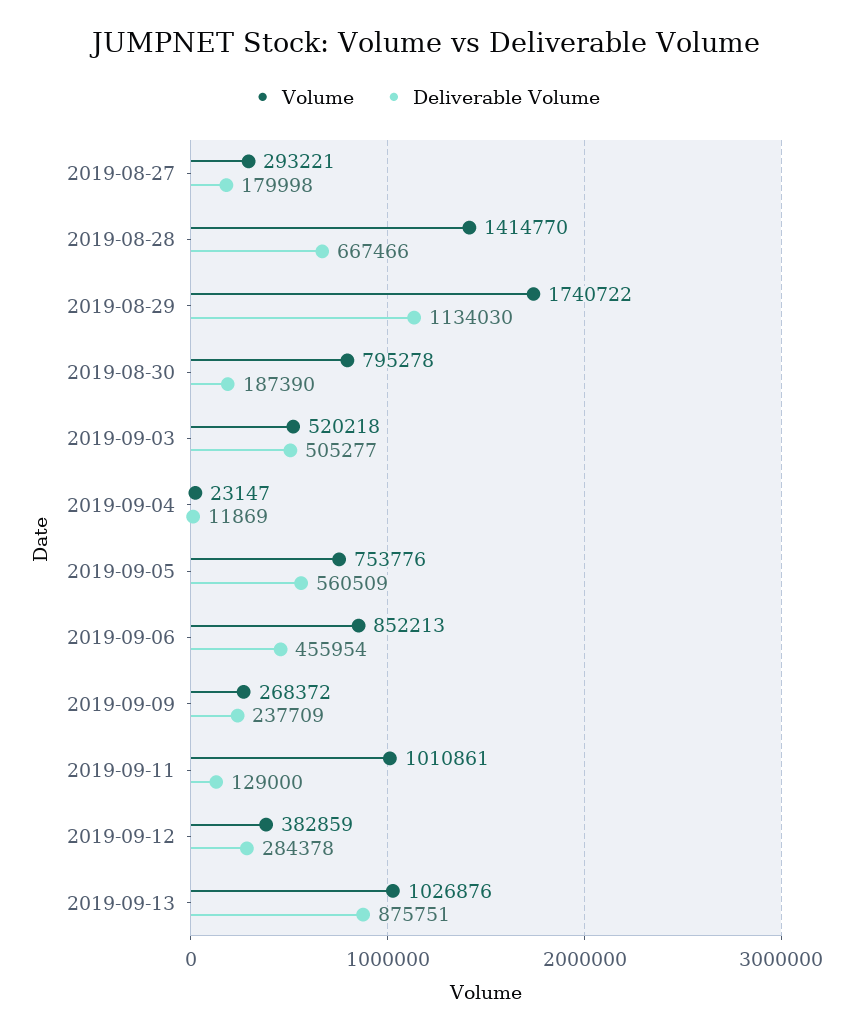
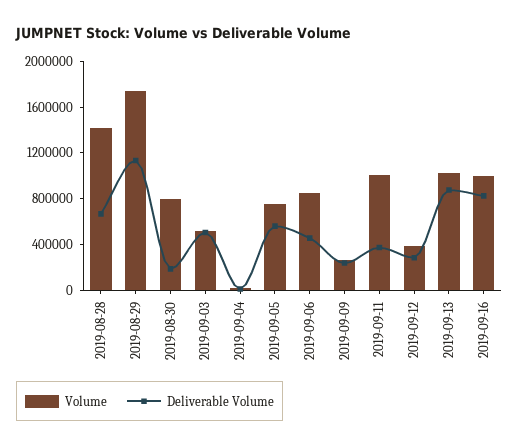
Volume, 2019-08-27: 293221 -> none
Deliverable Volume, 2019-08-27: 179998 -> none
Deliverable Volume, 2019-09-11: 129000 -> 400000
Volume, 2019-09-16: none -> 1000000
Deliverable Volume, 2019-09-16: none -> 800000

